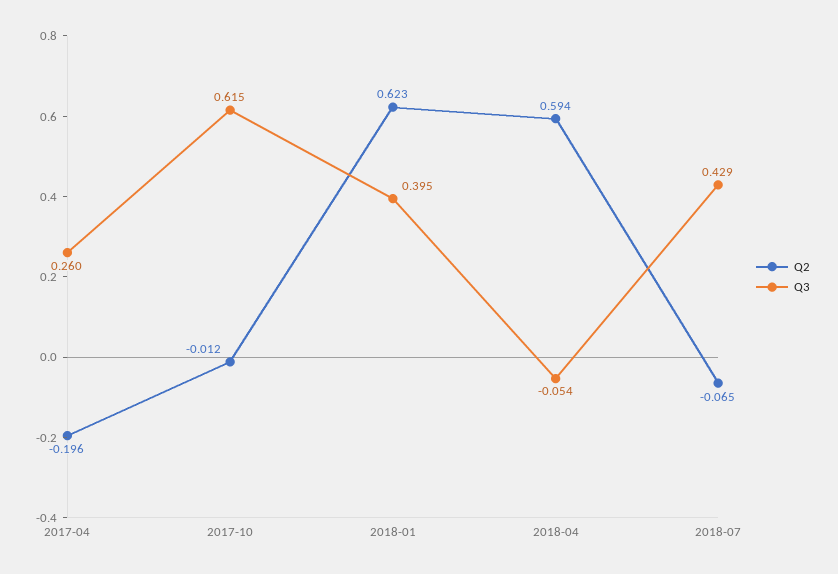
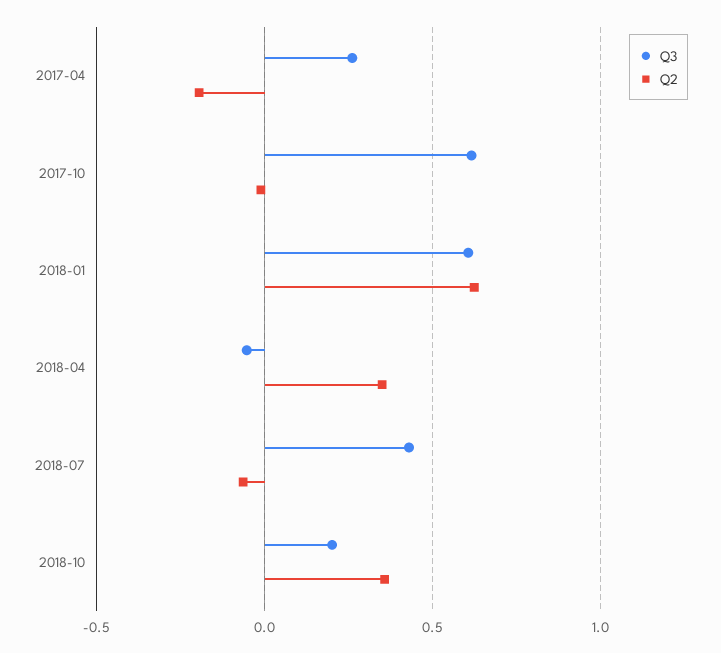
Q3, 2018-01: 0.395 -> 0.6
Q2, 2018-04: 0.594 -> 0.35
Q3, 2018-10: none -> 0.2
Q2, 2018-10: none -> 0.35

